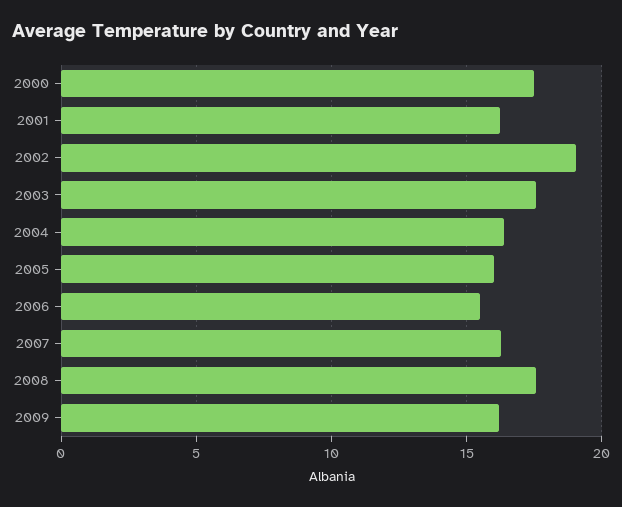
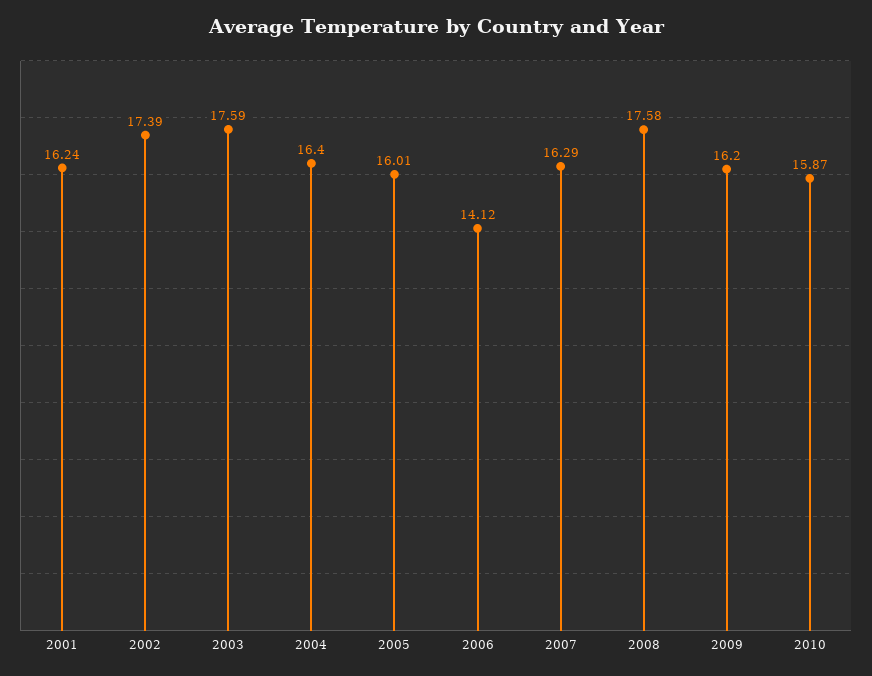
2000: 17.5 -> none
2002: 19 -> 17.39
2006: 15.5 -> 14.12
2010: none -> 15.87

